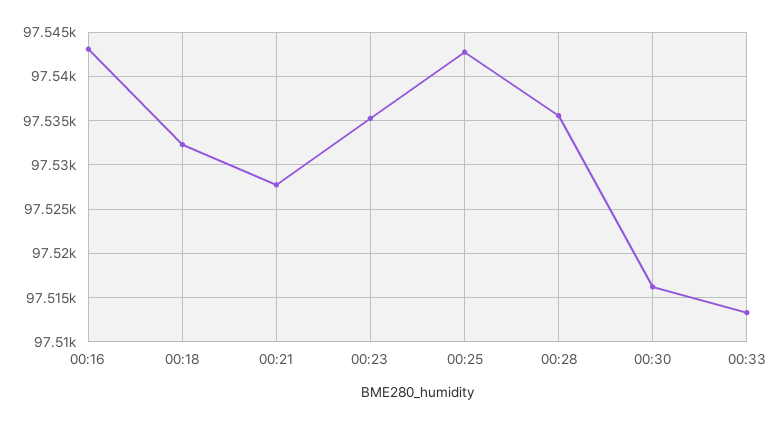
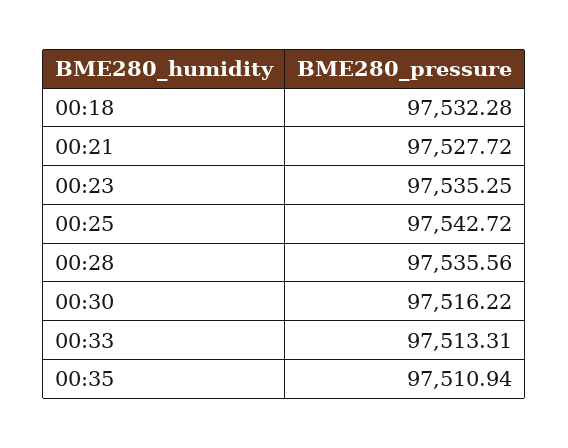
00:16: 97543 -> none
00:35: none -> 97510.94

